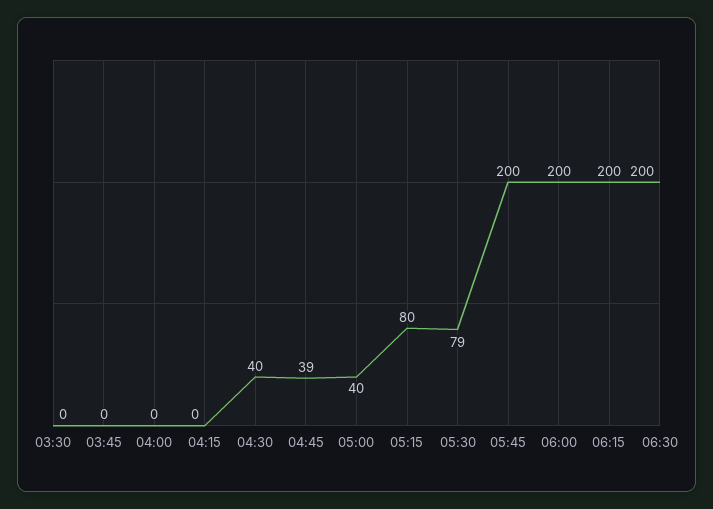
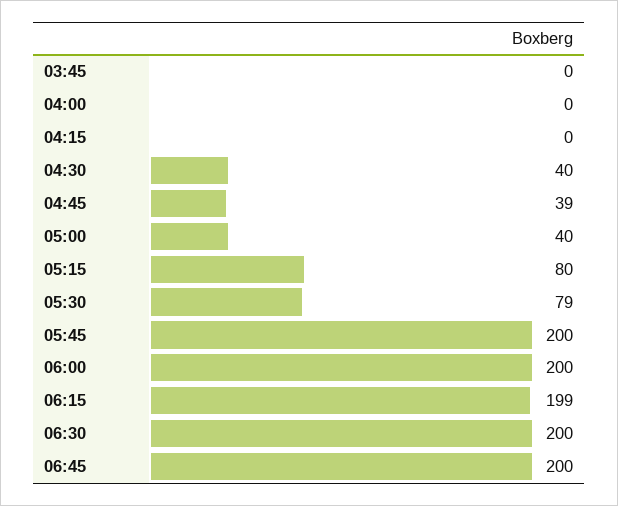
03:30: 0 -> none
06:15: 200 -> 199
06:45: none -> 200

